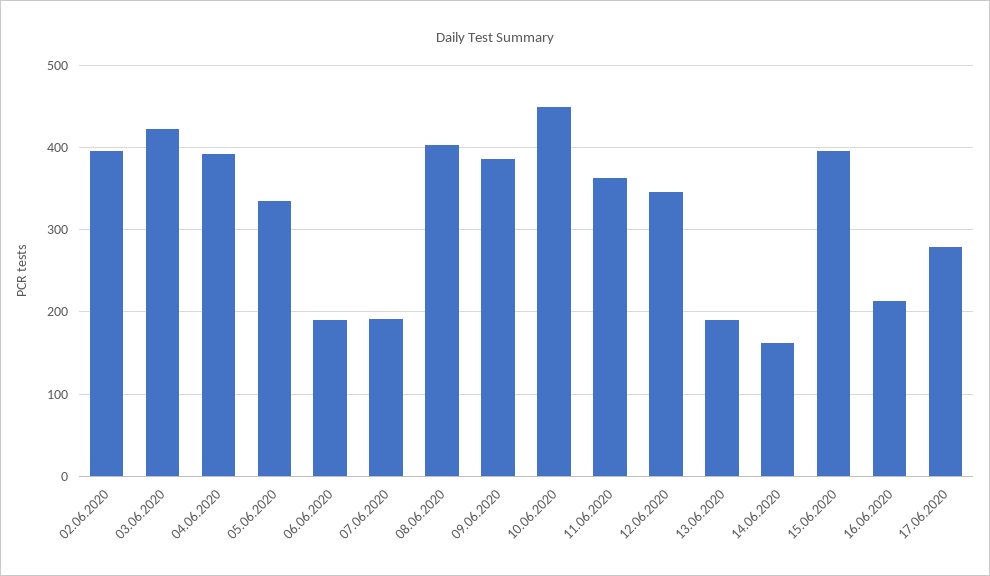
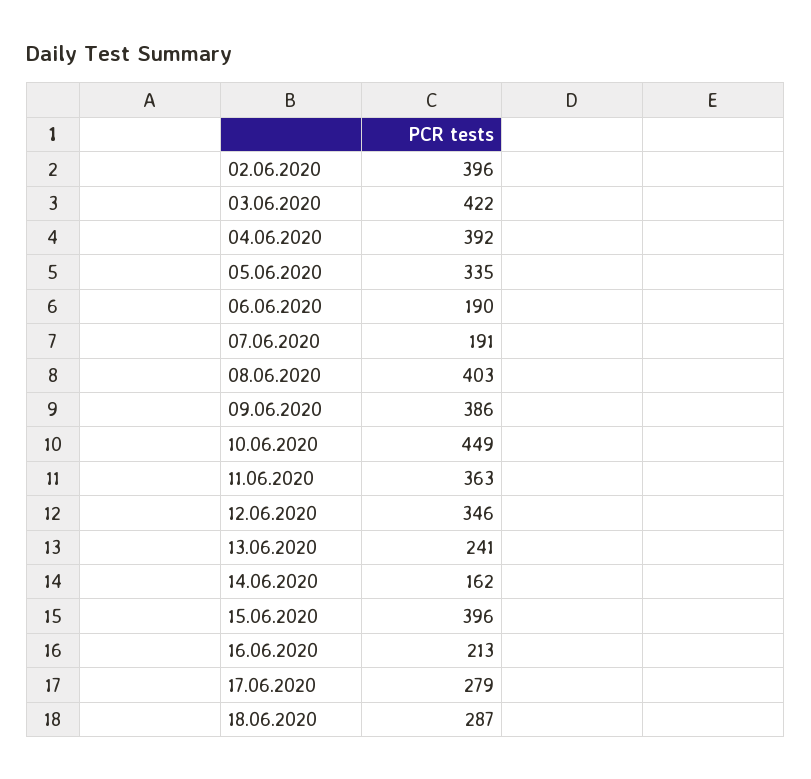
13.06.2020: 190 -> 241
18.06.2020: none -> 287

